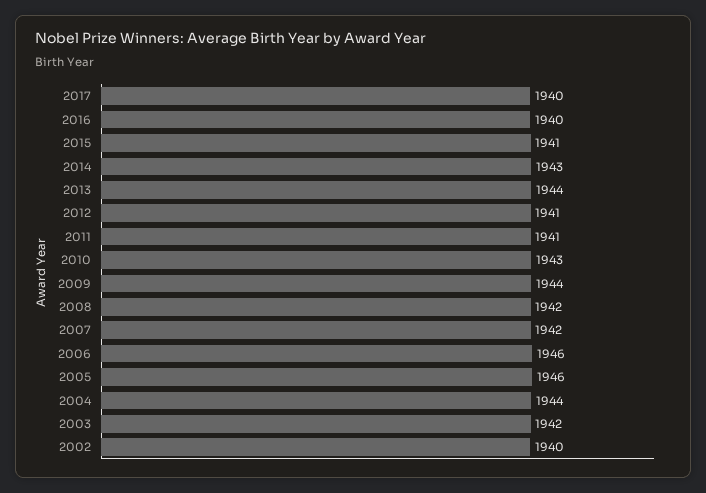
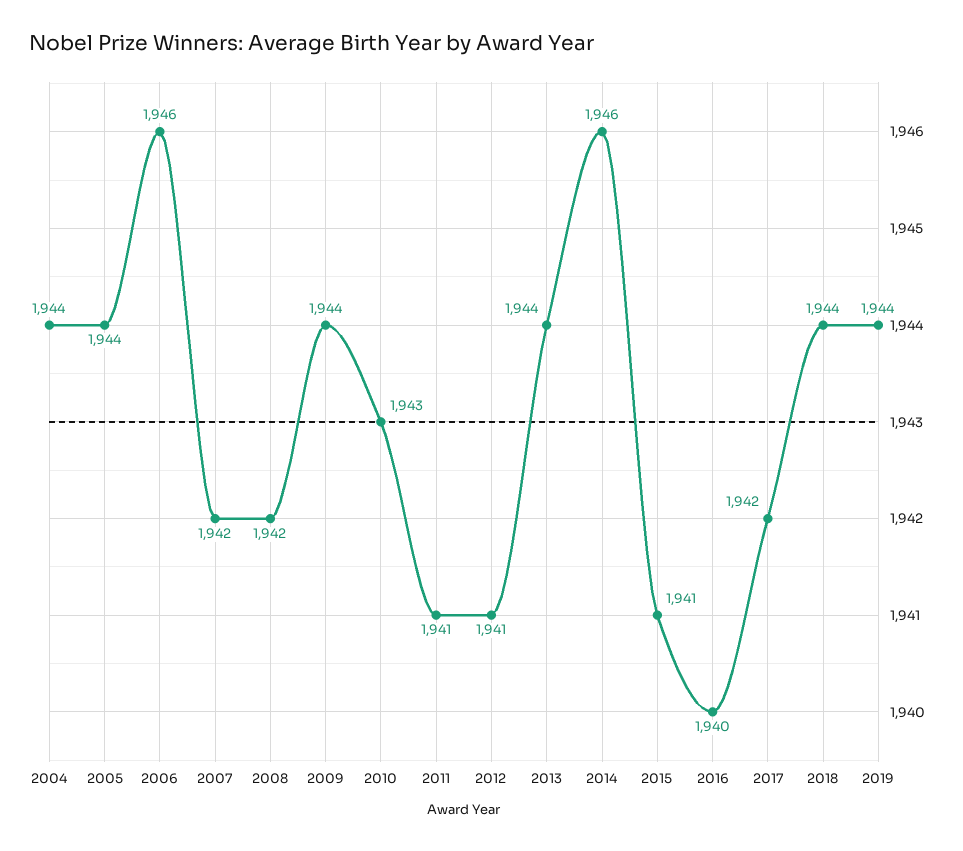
2017: 1940 -> 1942
2014: 1943 -> 1946
2005: 1946 -> 1944
2003: 1942 -> none
2002: 1940 -> none
2018: none -> 1944
2019: none -> 1944

